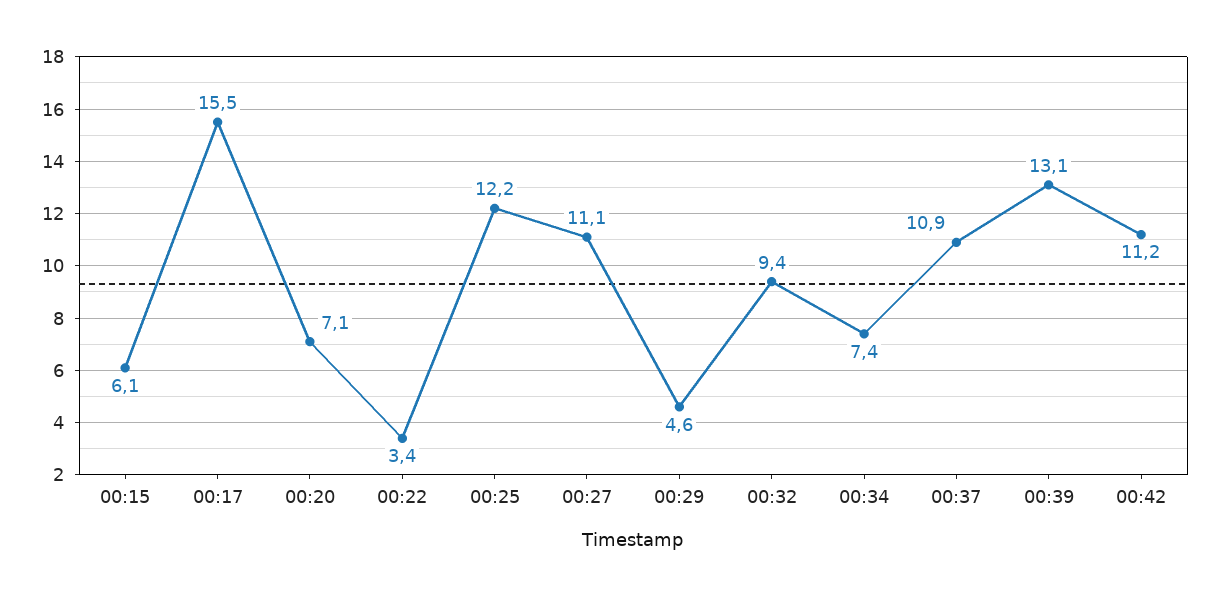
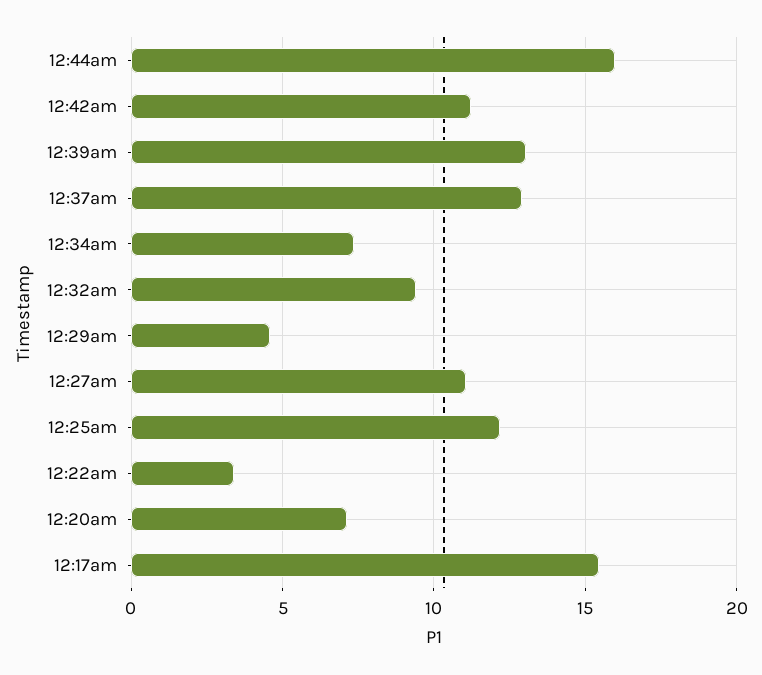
00:15: 6.1 -> none
00:37: 10.9 -> 13
12:44am: none -> 16

